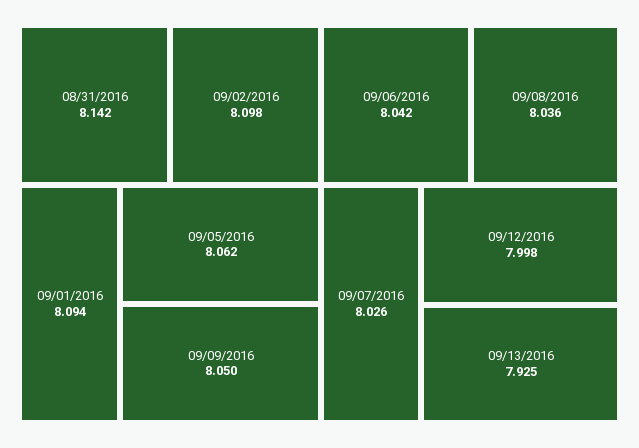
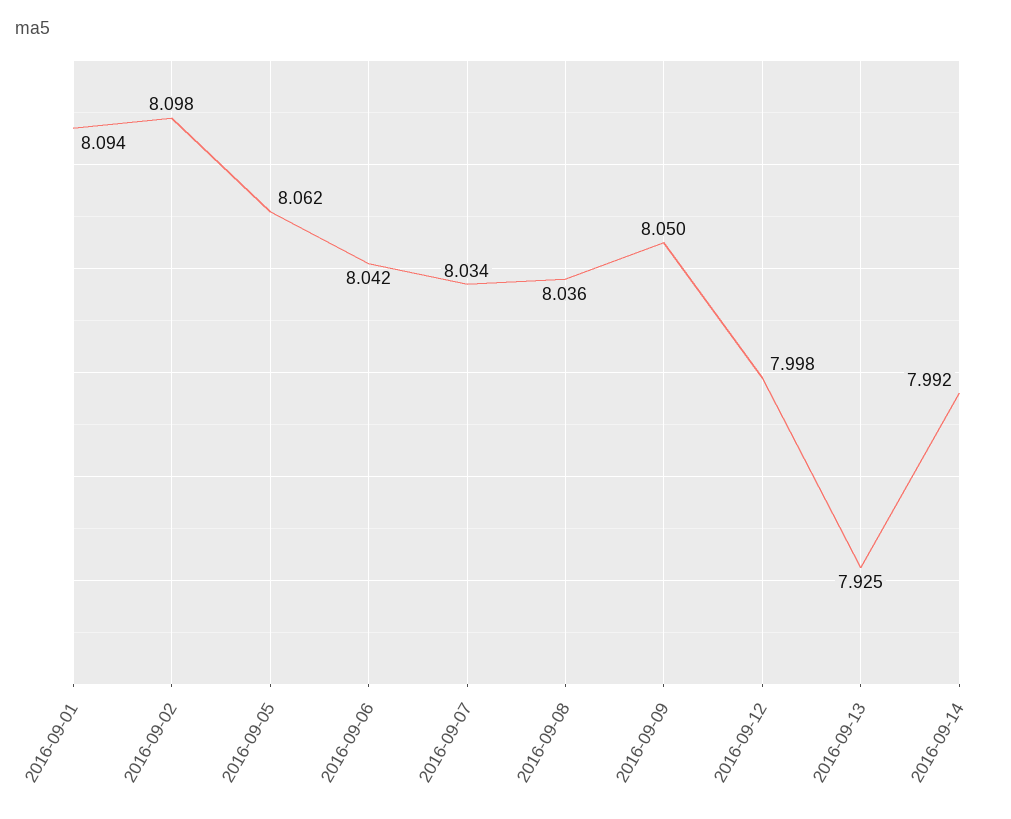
08/31/2016: 8.142 -> none
09/07/2016: 8.026 -> 8.034
2016-09-14: none -> 7.992

